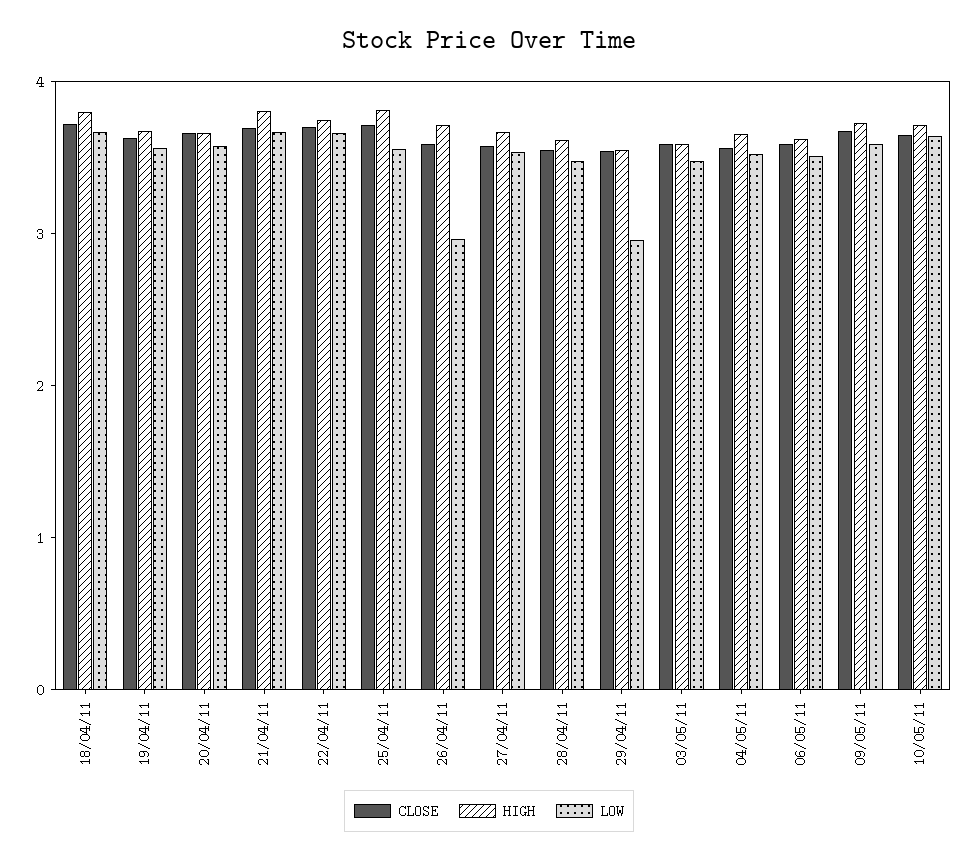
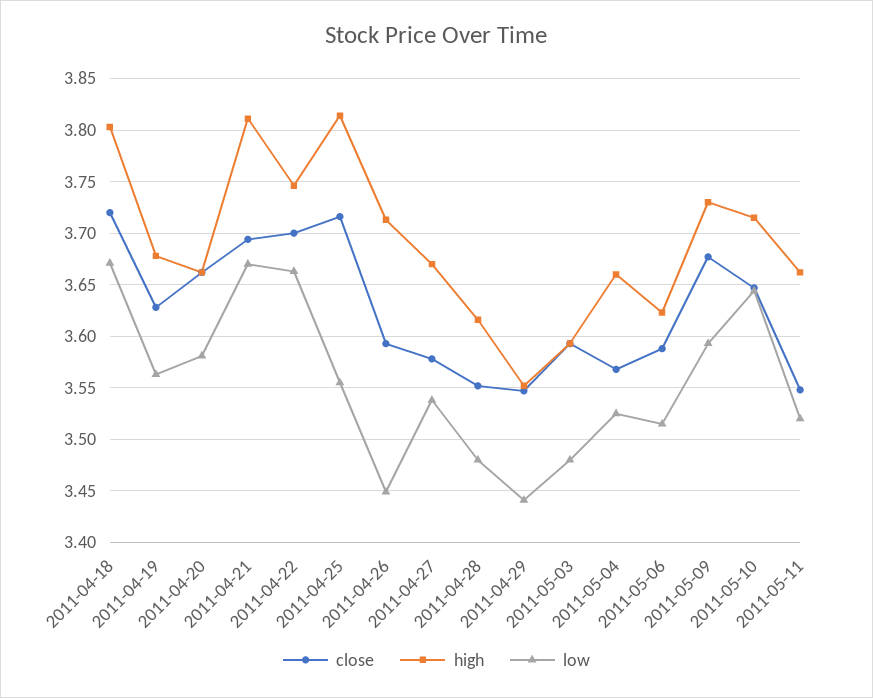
LOW, 26/04/11: 3 -> 3.45
LOW, 29/04/11: 3 -> 3.44
CLOSE, 2011-05-11: none -> 3.55
HIGH, 2011-05-11: none -> 3.66
LOW, 2011-05-11: none -> 3.52

